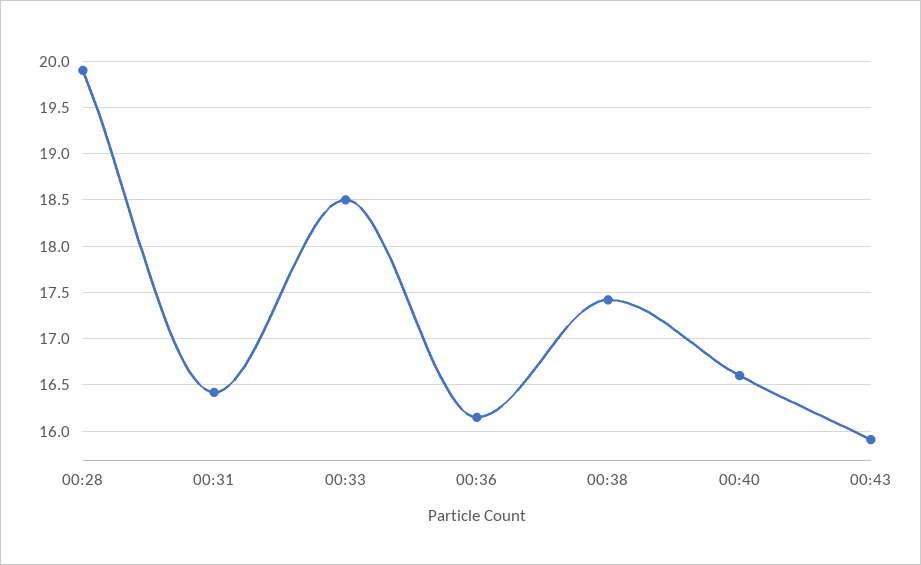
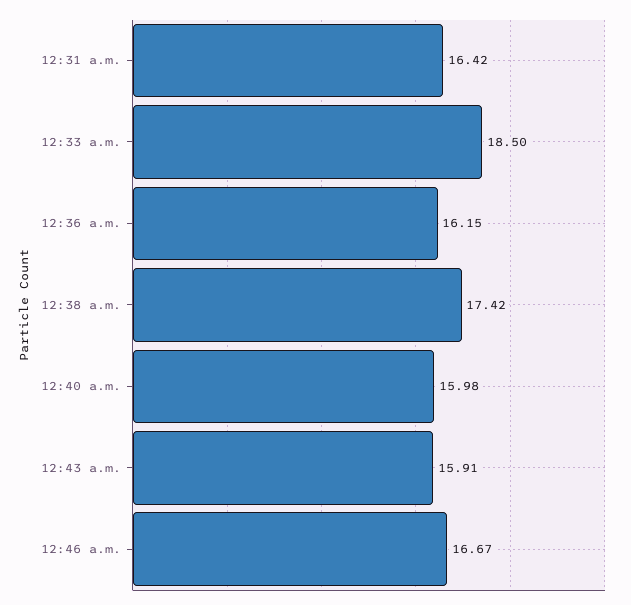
00:28: 19.9 -> none
00:40: 16.6 -> 15.98
12:46 a.m.: none -> 16.67

